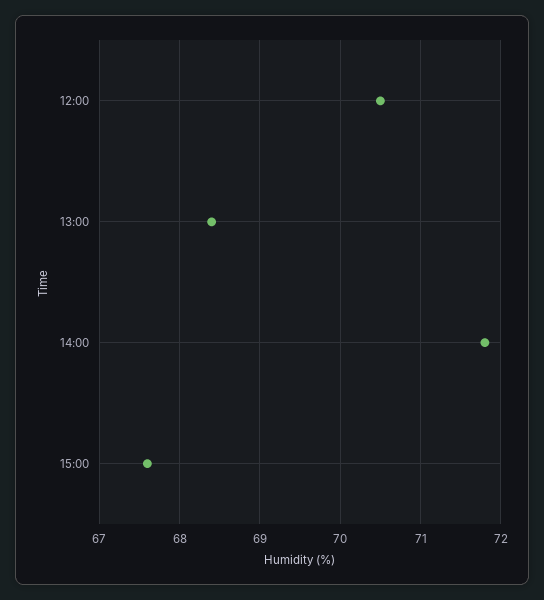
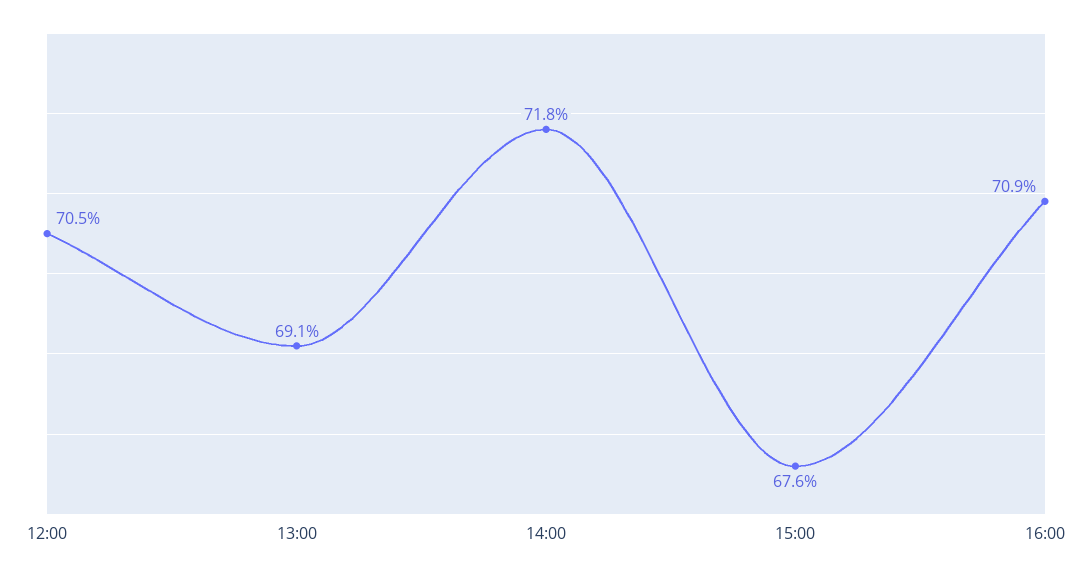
13:00: 68.4 -> 69.1
16:00: none -> 70.9

